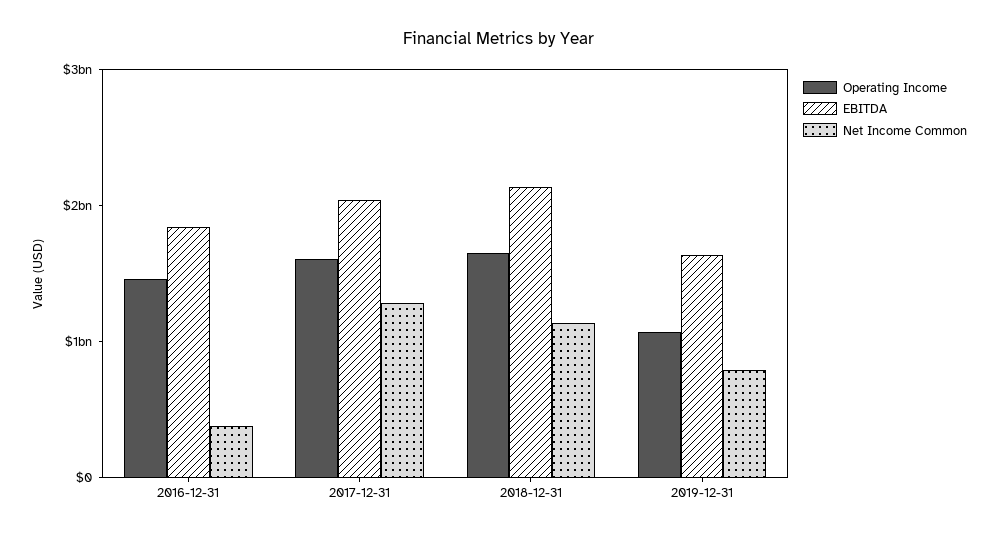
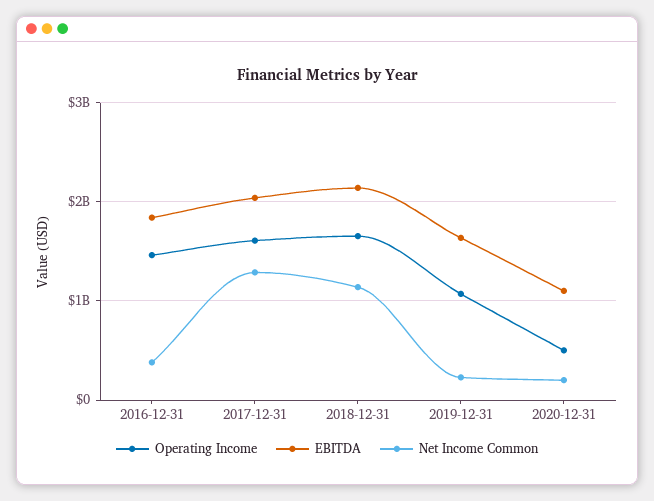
Net Income Common, 2019-12-31: 800000000 -> 200000000
Operating Income, 2020-12-31: none -> 500000000
EBITDA, 2020-12-31: none -> 1100000000
Net Income Common, 2020-12-31: none -> 200000000

